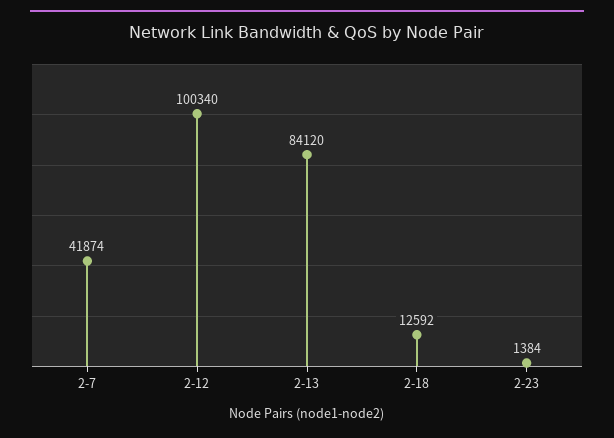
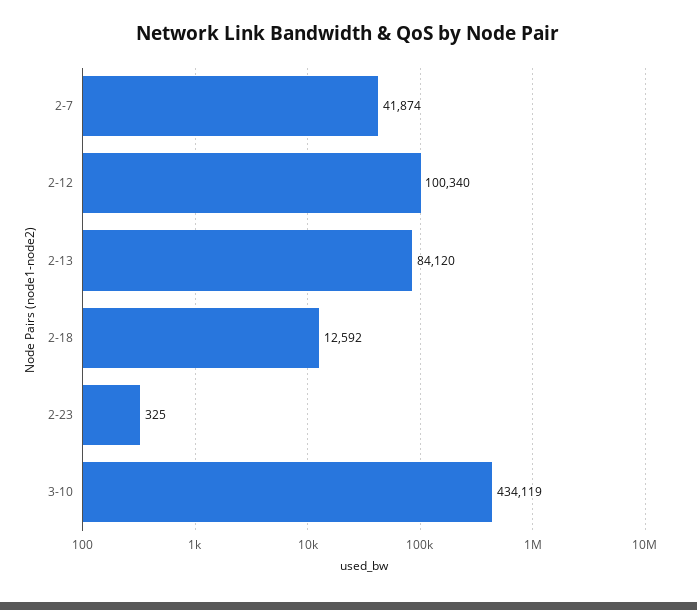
2-23: 1384 -> 325
3-10: none -> 434119

